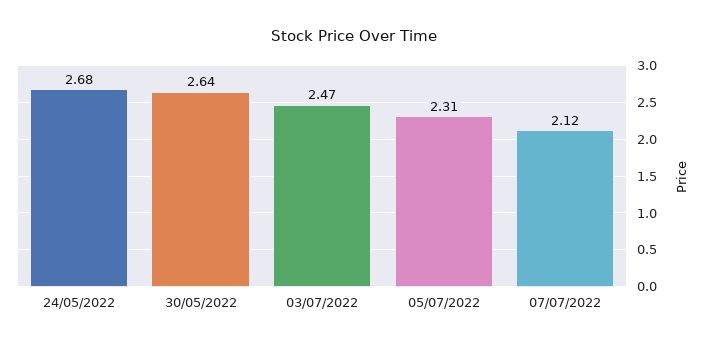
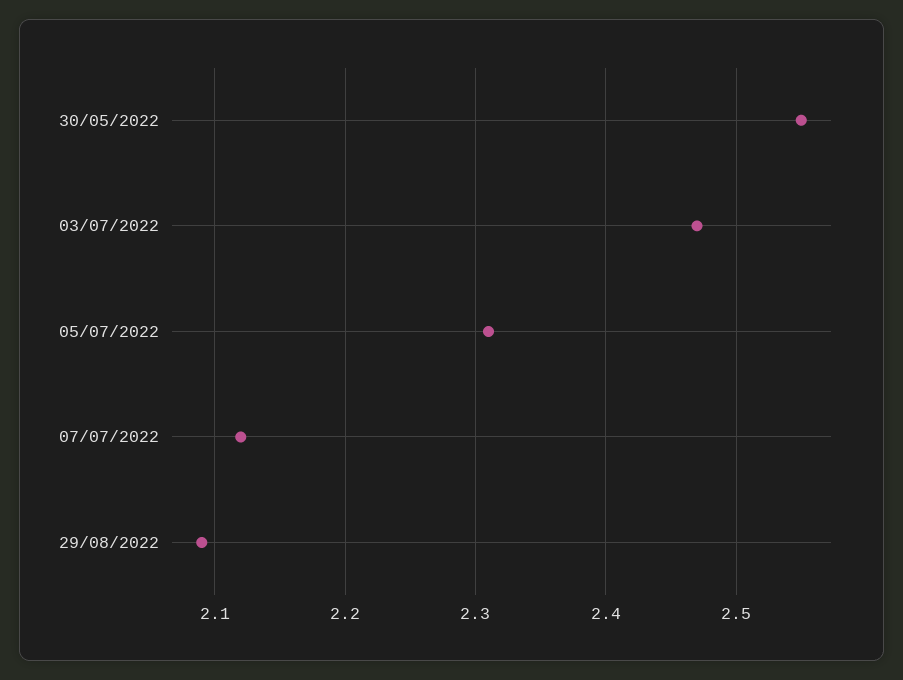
24/05/2022: 2.68 -> none
30/05/2022: 2.64 -> 2.55
29/08/2022: none -> 2.09

